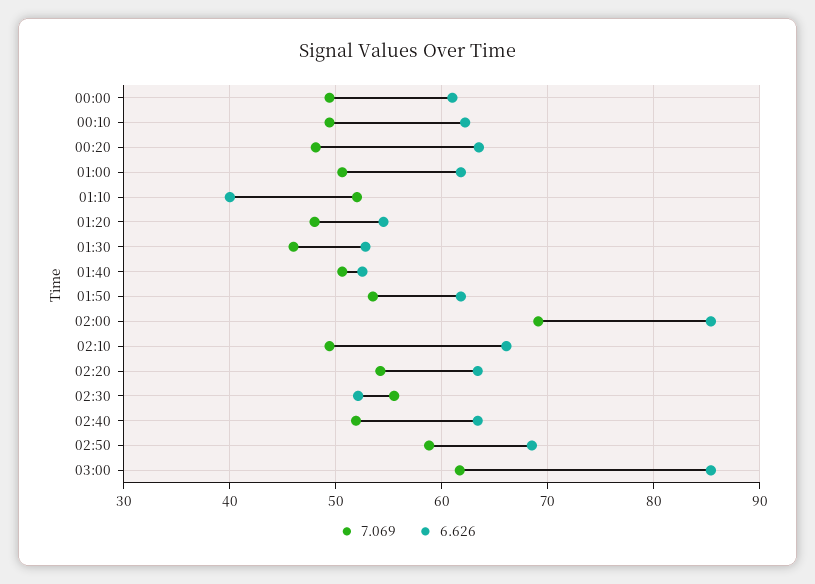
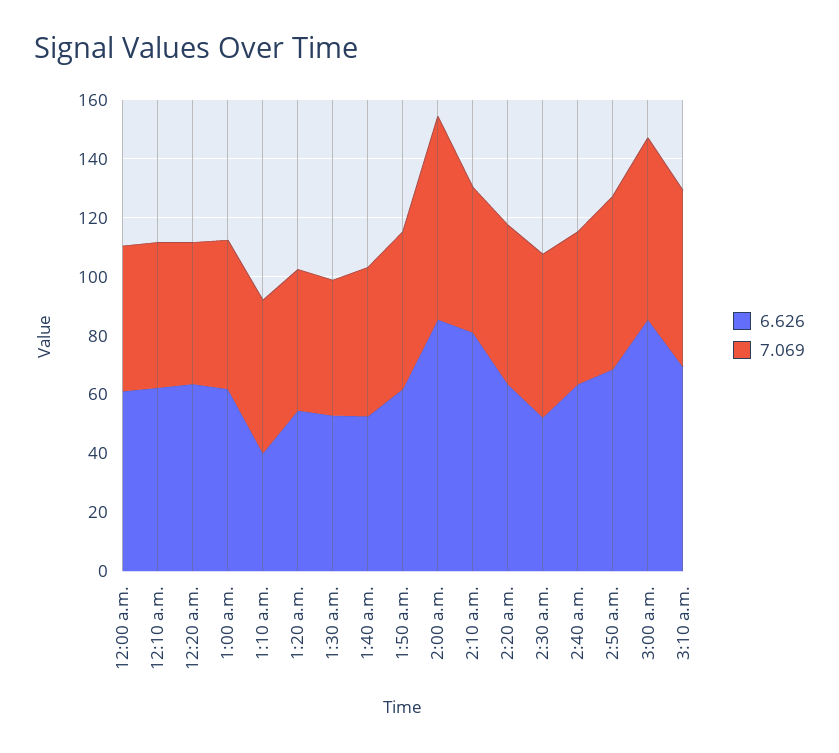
6.626, 02:10: 66 -> 80
6.626, 3:10 a.m.: none -> 70
7.069, 3:10 a.m.: none -> 60

